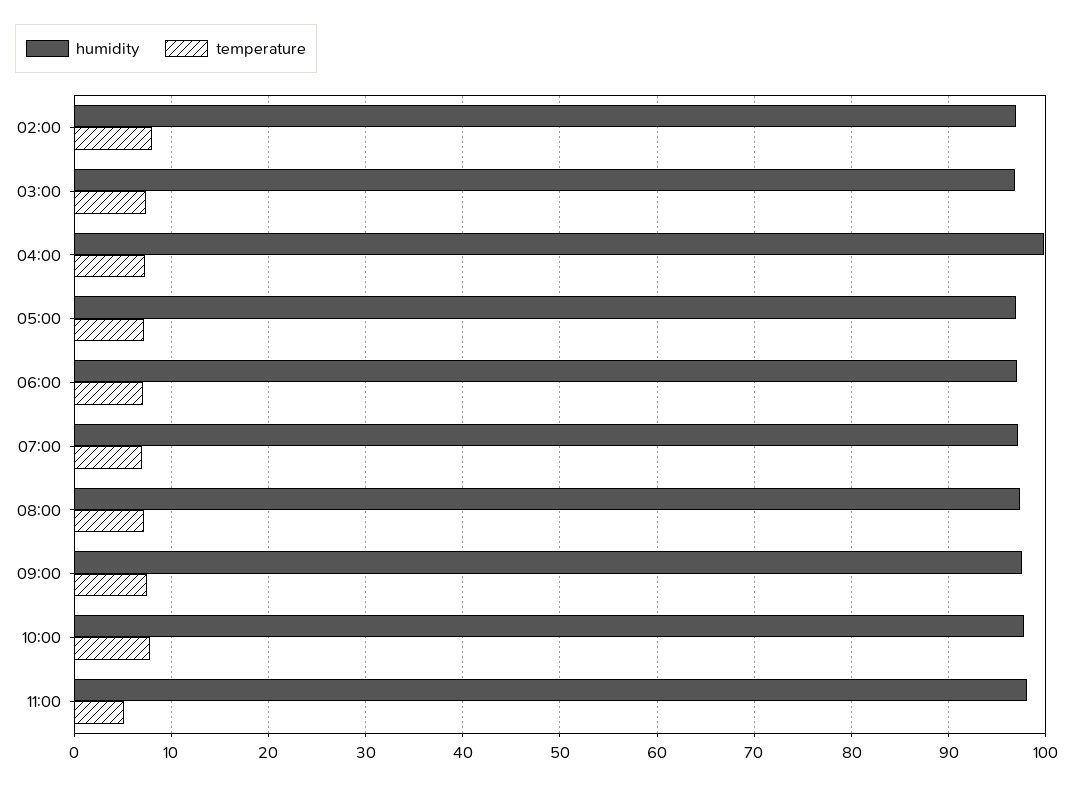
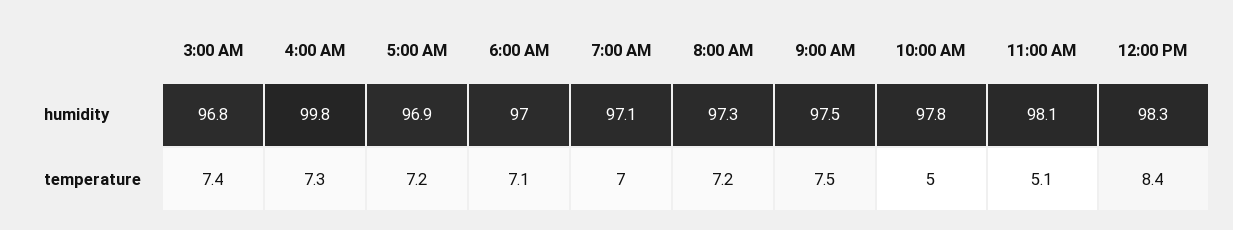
humidity, 02:00: 97 -> none
temperature, 02:00: 8 -> none
temperature, 10:00: 8 -> 5
humidity, 12:00 PM: none -> 98.3
temperature, 12:00 PM: none -> 8.4

